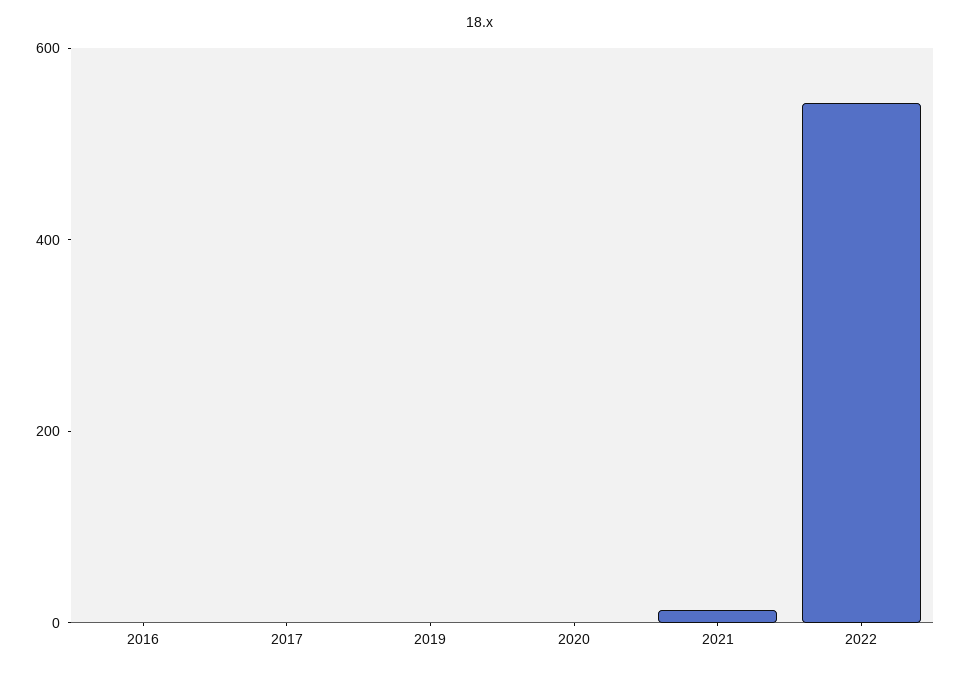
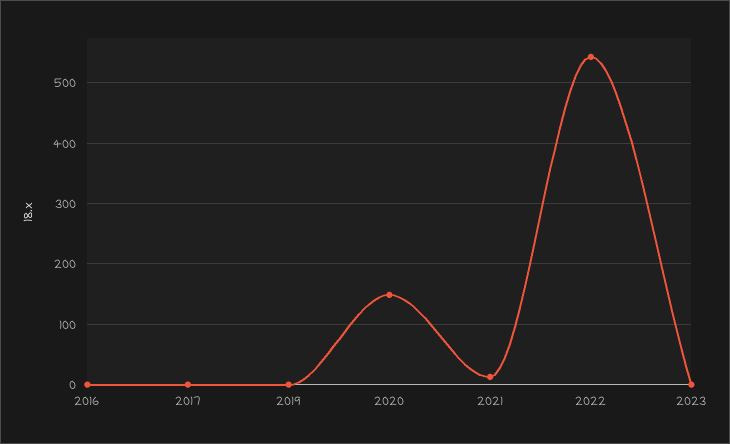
2020: 0 -> 150
2023: none -> 0

